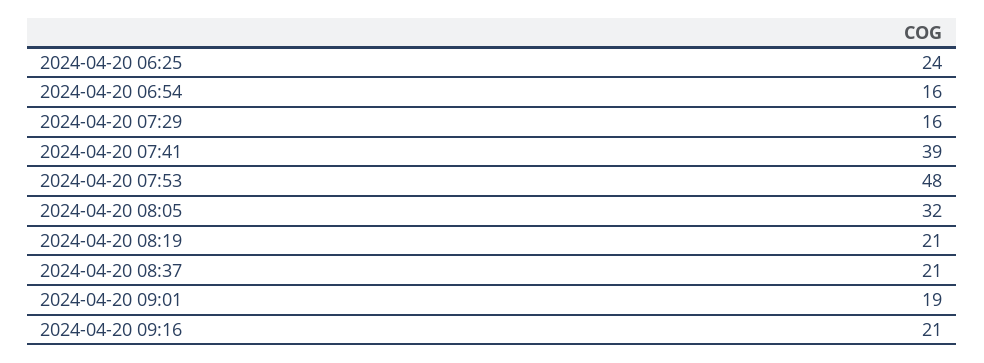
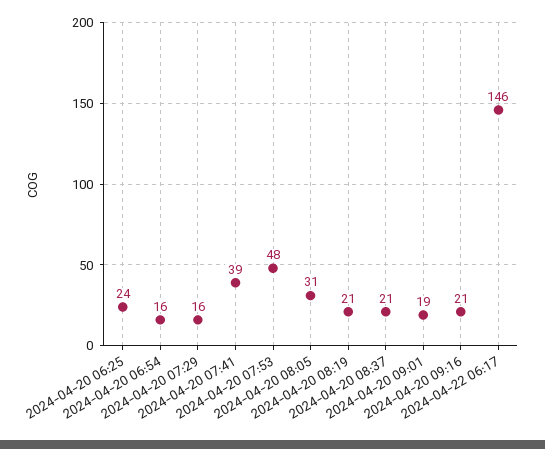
2024-04-20 08:05: 32 -> 31
2024-04-22 06:17: none -> 146

